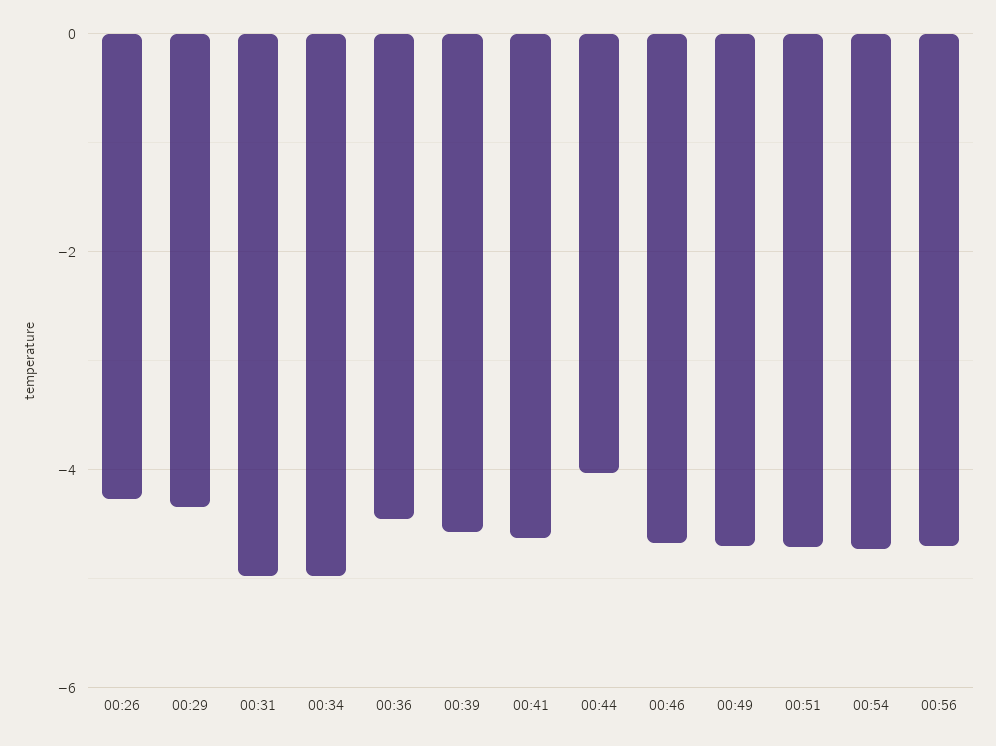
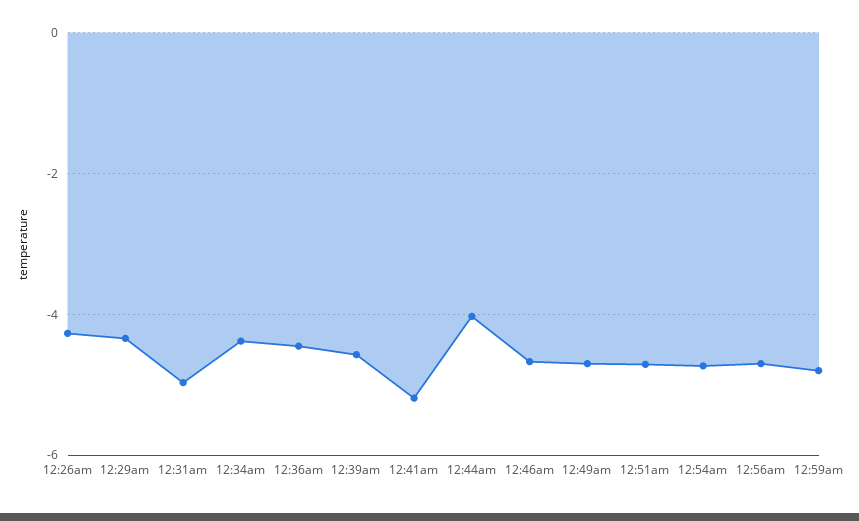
00:34: -5 -> -4.4
00:41: -4.6 -> -5.2
12:59am: none -> -4.8

